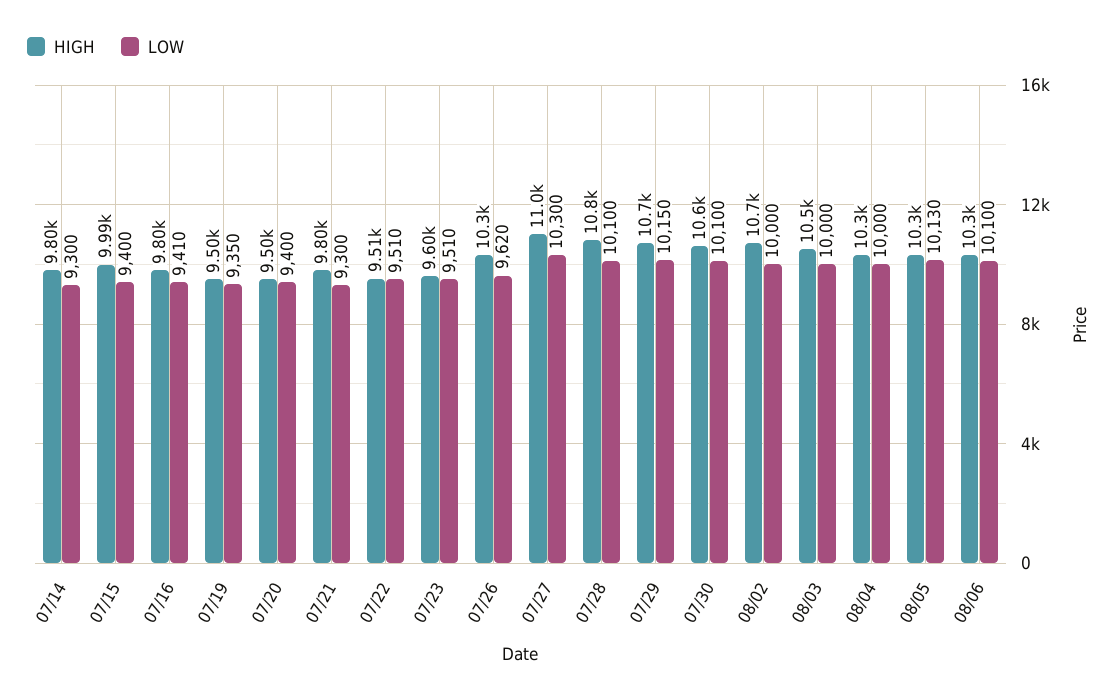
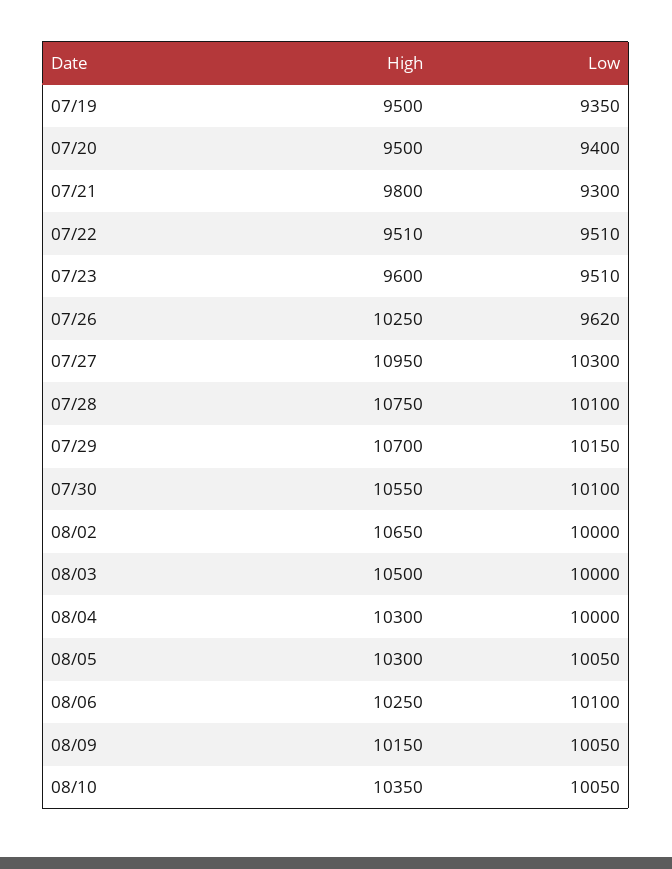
HIGH, 07/14: 9800 -> none
LOW, 07/14: 9300 -> none
HIGH, 07/15: 9990 -> none
LOW, 07/15: 9400 -> none
HIGH, 07/16: 9800 -> none
LOW, 07/16: 9410 -> none
LOW, 08/05: 10130 -> 10050
HIGH, 08/09: none -> 10150
LOW, 08/09: none -> 10050
HIGH, 08/10: none -> 10350
LOW, 08/10: none -> 10050

